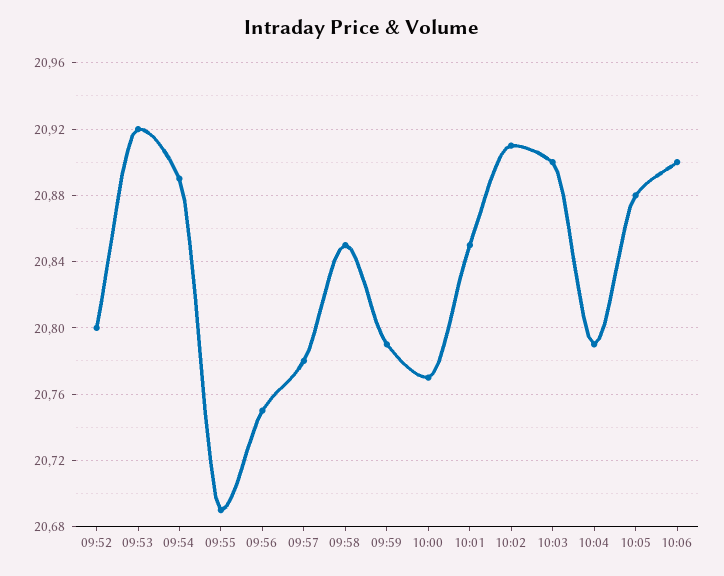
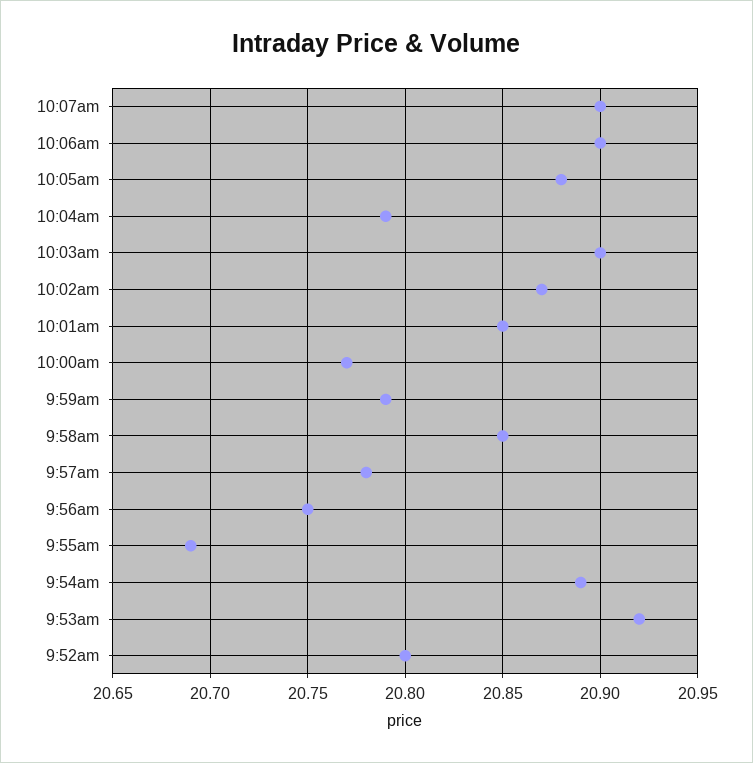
10:02: 20.91 -> 20.87
10:07am: none -> 20.9

